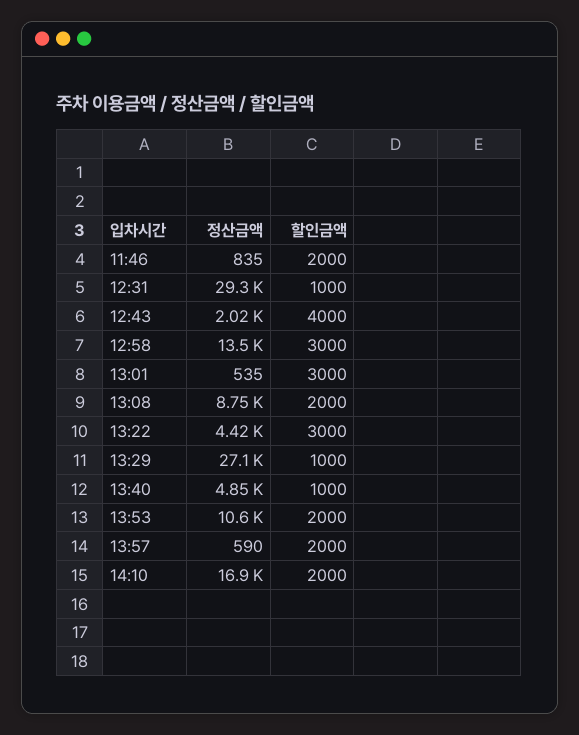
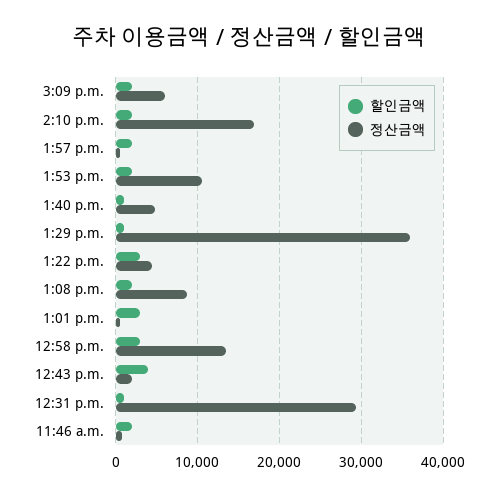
정산금액, 13:29: 27100 -> 36000
할인금액, 3:09 p.m.: none -> 2000
정산금액, 3:09 p.m.: none -> 6000

